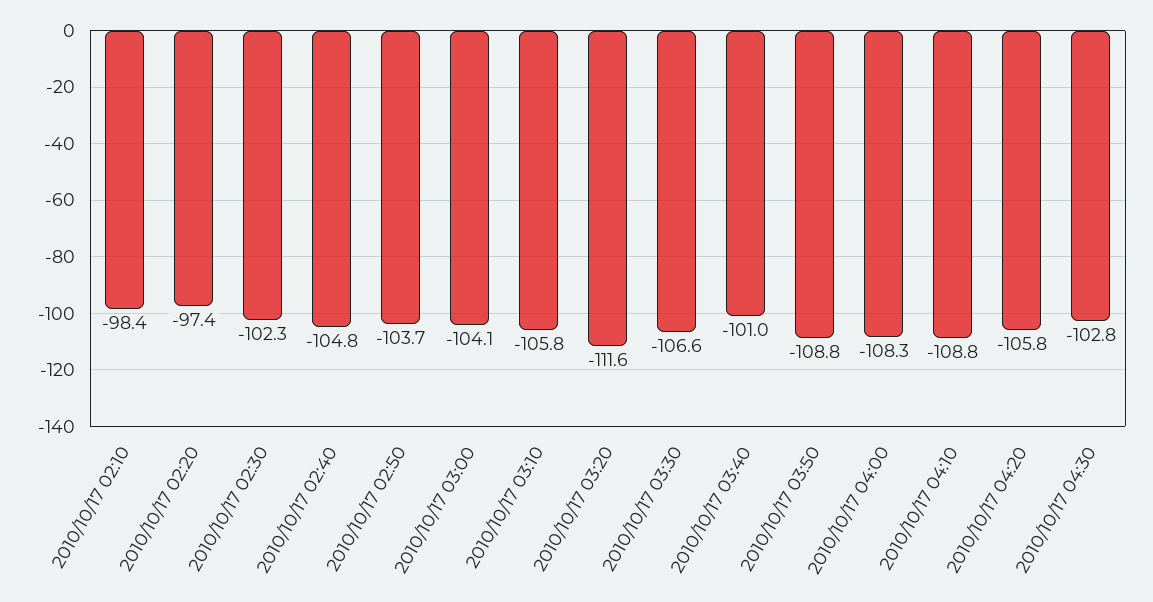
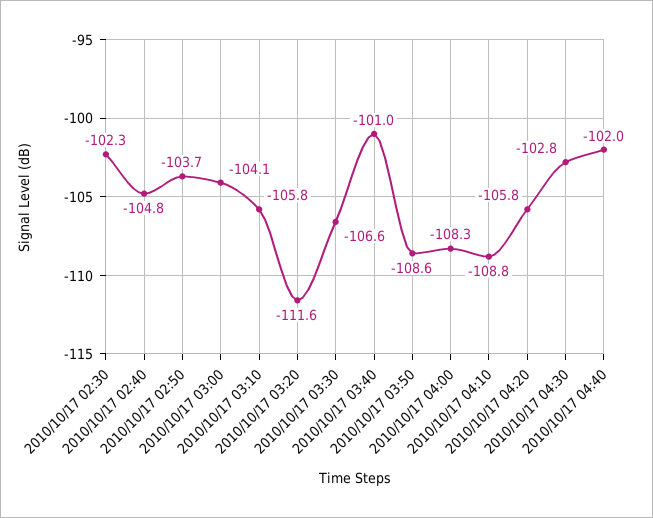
2010/10/17 02:10: -98.4 -> none
2010/10/17 02:20: -97.4 -> none
2010/10/17 03:50: -108.8 -> -108.6
2010/10/17 04:40: none -> -102

